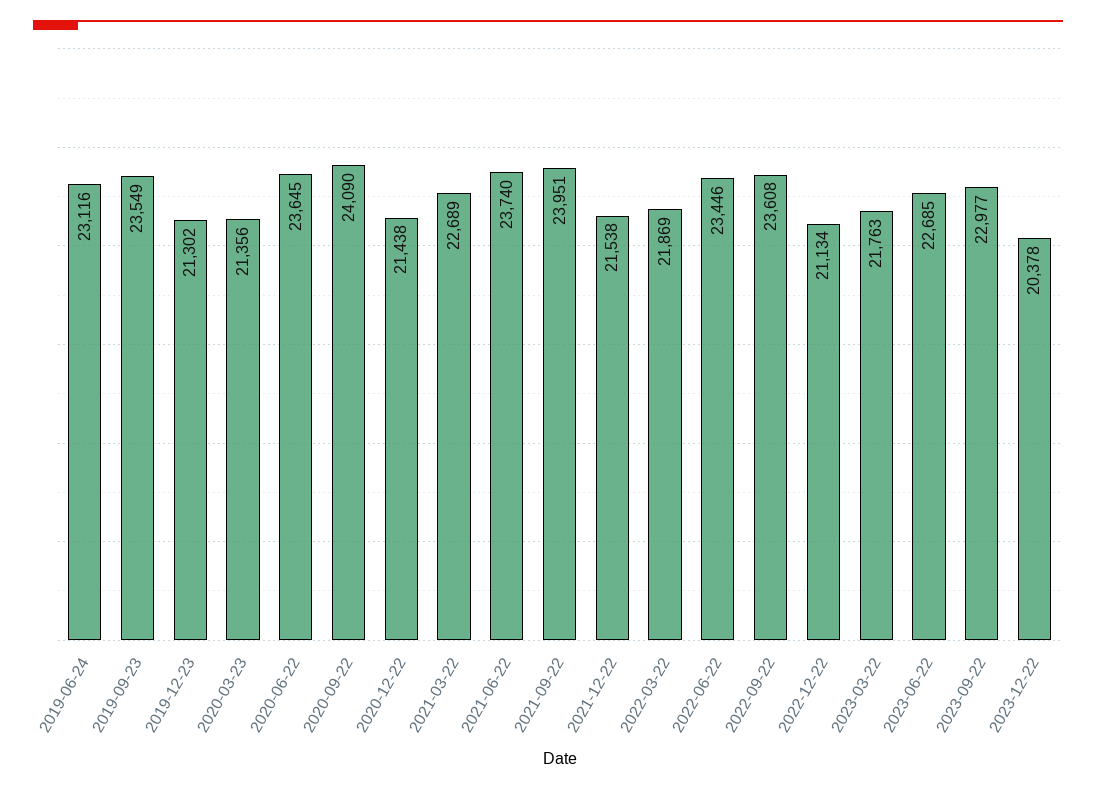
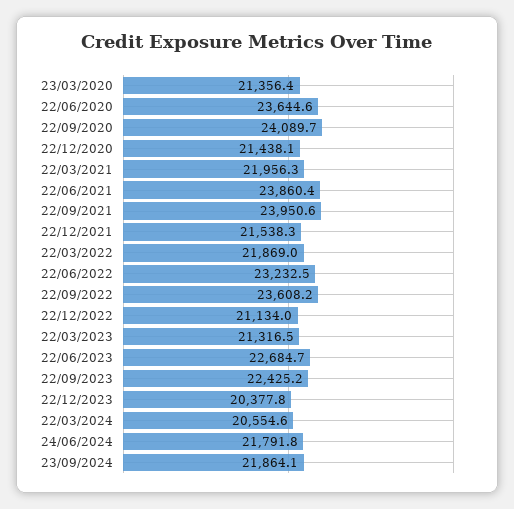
2019-06-24: 23116 -> none
2019-09-23: 23549 -> none
2019-12-23: 21302 -> none
2021-03-22: 22689 -> 21956.3
2021-06-22: 23740 -> 23860.4
2022-06-22: 23446 -> 23232.5
2023-03-22: 21763 -> 21316.5
2023-09-22: 22977 -> 22425.2
22/03/2024: none -> 20554.6
24/06/2024: none -> 21791.8
23/09/2024: none -> 21864.1

